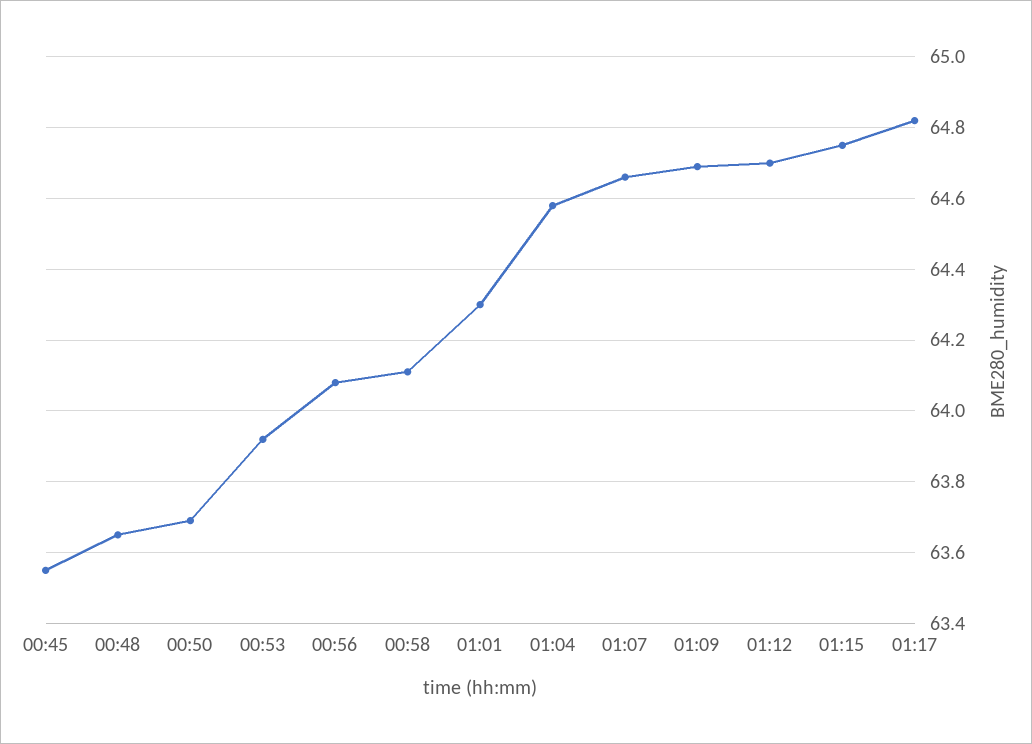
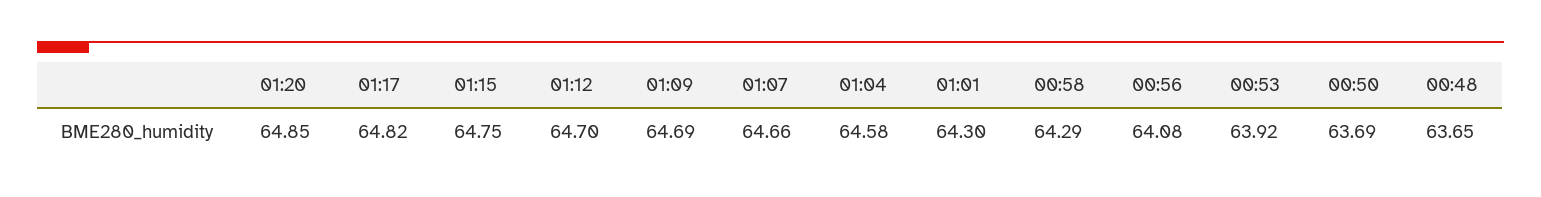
00:45: 63.55 -> none
00:58: 64.1 -> 64.29
01:20: none -> 64.85

